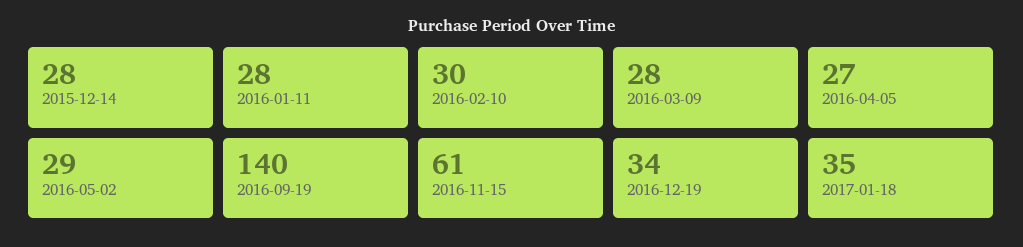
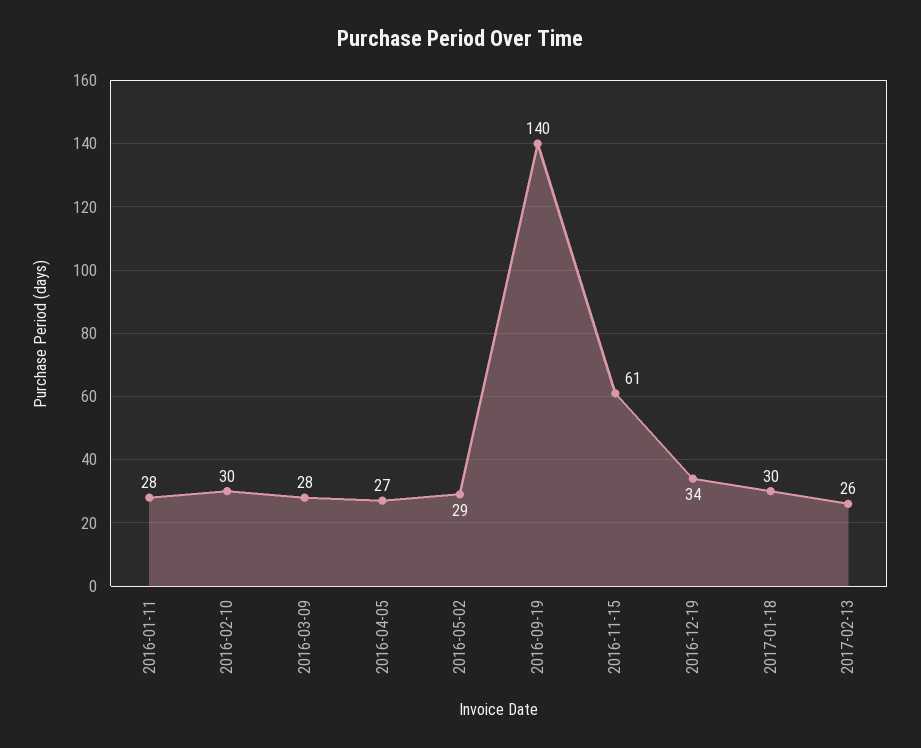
2015-12-14: 28 -> none
2017-01-18: 35 -> 30
2017-02-13: none -> 26

